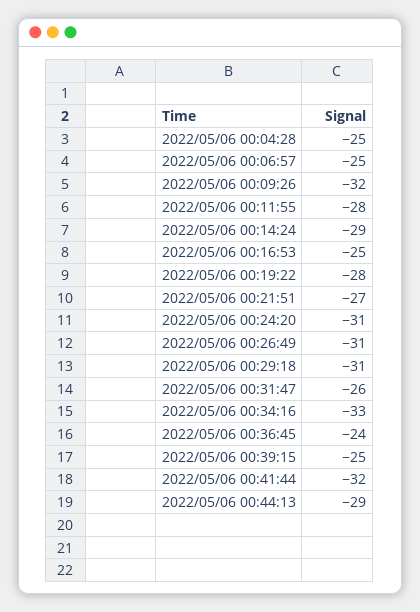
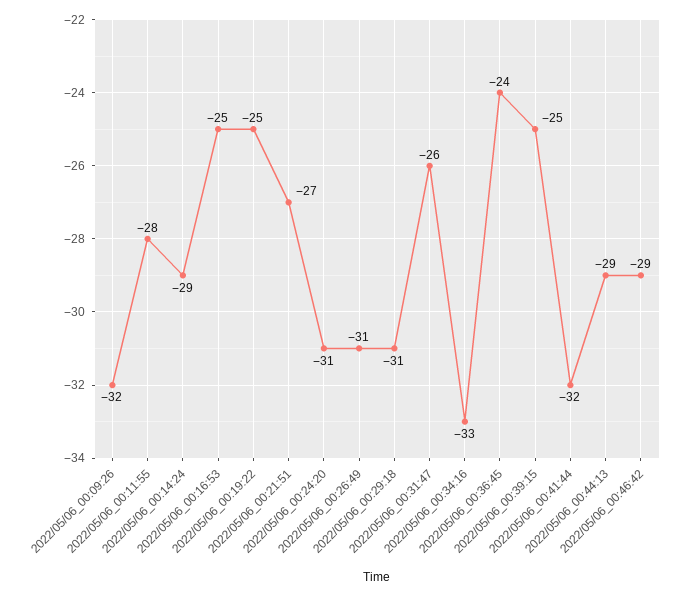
2022/05/06 00:04:28: -25 -> none
2022/05/06 00:06:57: -25 -> none
2022/05/06 00:19:22: -28 -> -25
2022/05/06_00:46:42: none -> -29

